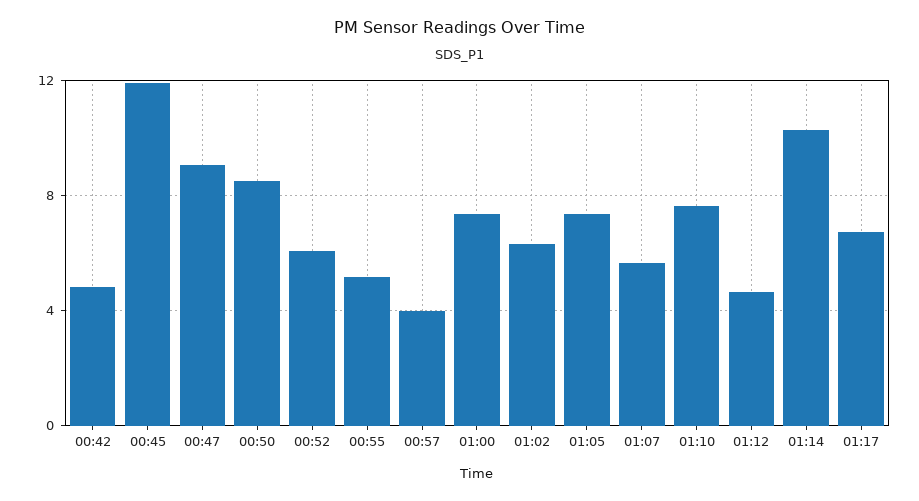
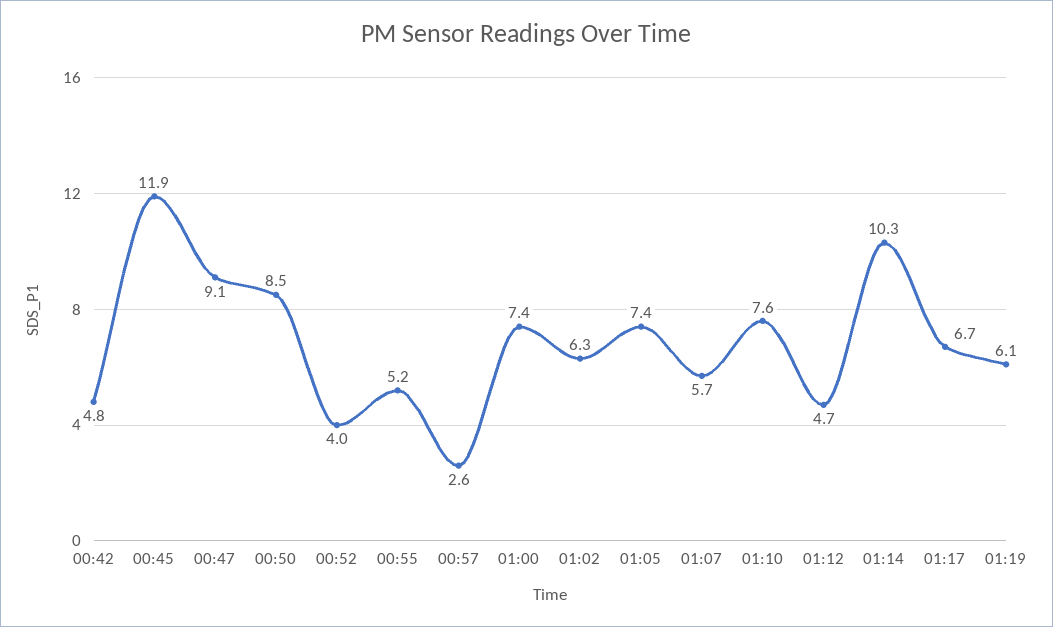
00:52: 6 -> 4
00:57: 4 -> 2.6
01:19: none -> 6.1

